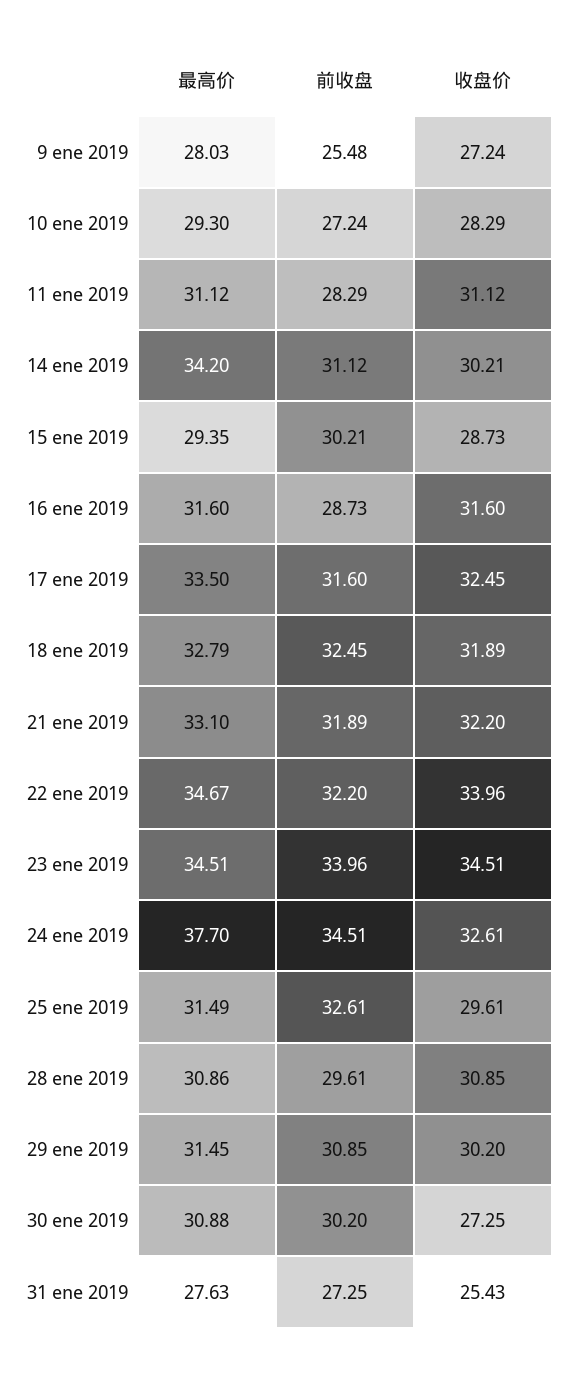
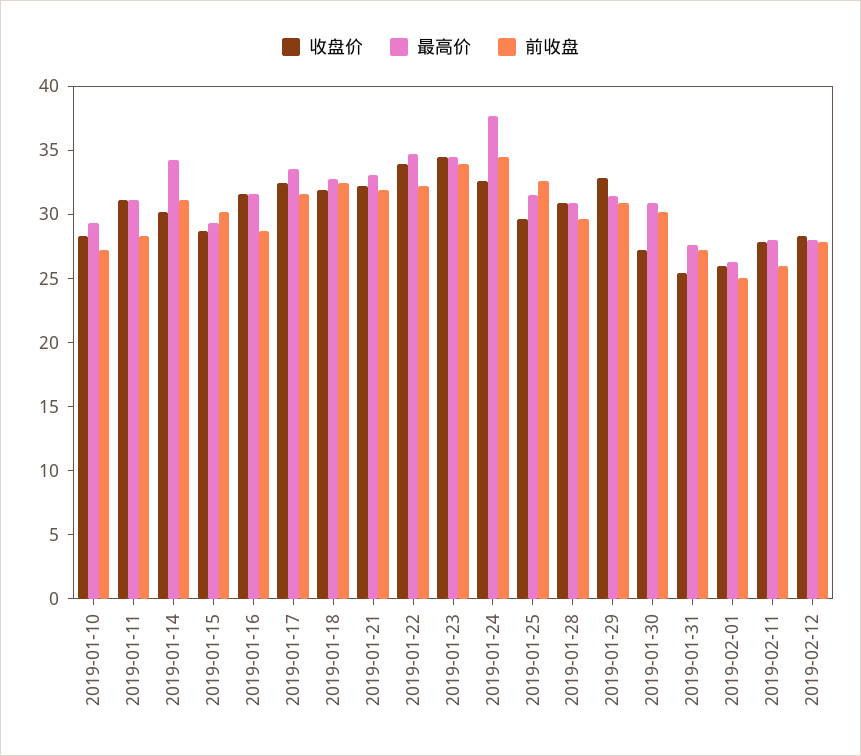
最高价, 9 ene 2019: 28.03 -> none
前收盘, 9 ene 2019: 25.48 -> none
收盘价, 9 ene 2019: 27.24 -> none
收盘价, 29 ene 2019: 30.2 -> 33
收盘价, 2019-02-01: none -> 26
最高价, 2019-02-01: none -> 26
前收盘, 2019-02-01: none -> 25
收盘价, 2019-02-11: none -> 28
最高价, 2019-02-11: none -> 28
前收盘, 2019-02-11: none -> 26
收盘价, 2019-02-12: none -> 28
最高价, 2019-02-12: none -> 28
前收盘, 2019-02-12: none -> 28

